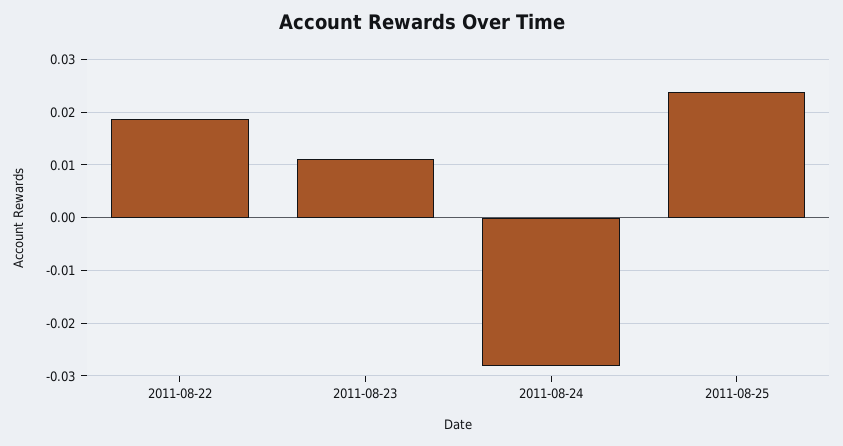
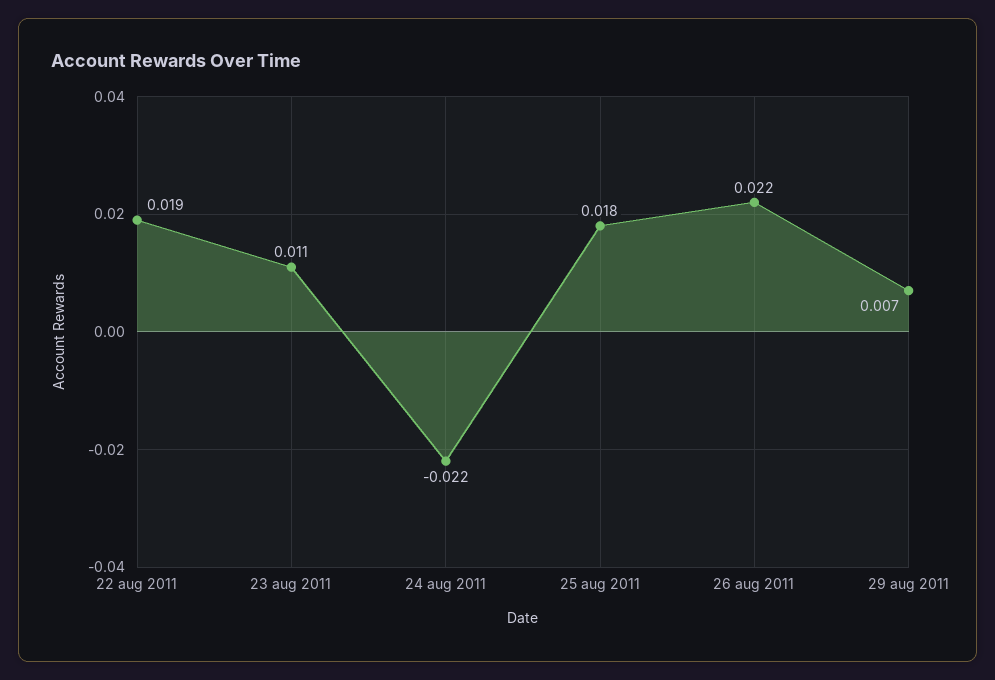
2011-08-24: -0.028 -> -0.022
2011-08-25: 0.024 -> 0.018
26 aug 2011: none -> 0.022
29 aug 2011: none -> 0.007

